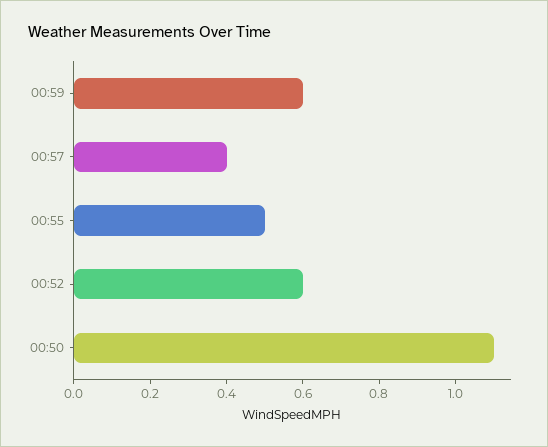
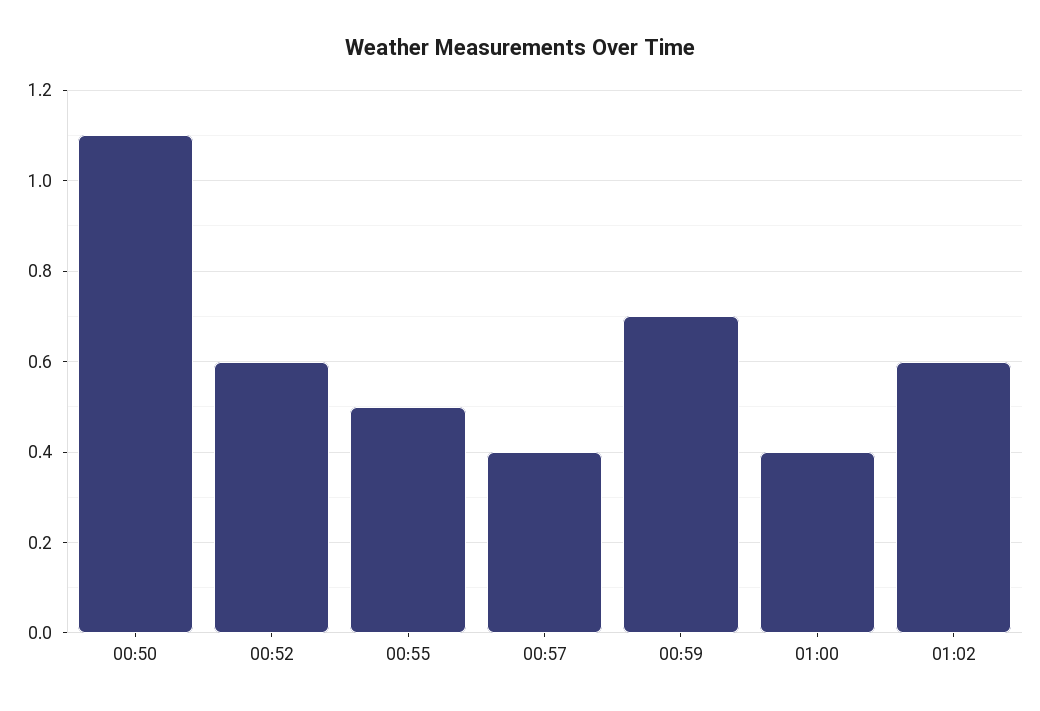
00:59: 0.6 -> 0.7
01:00: none -> 0.4
01:02: none -> 0.6

